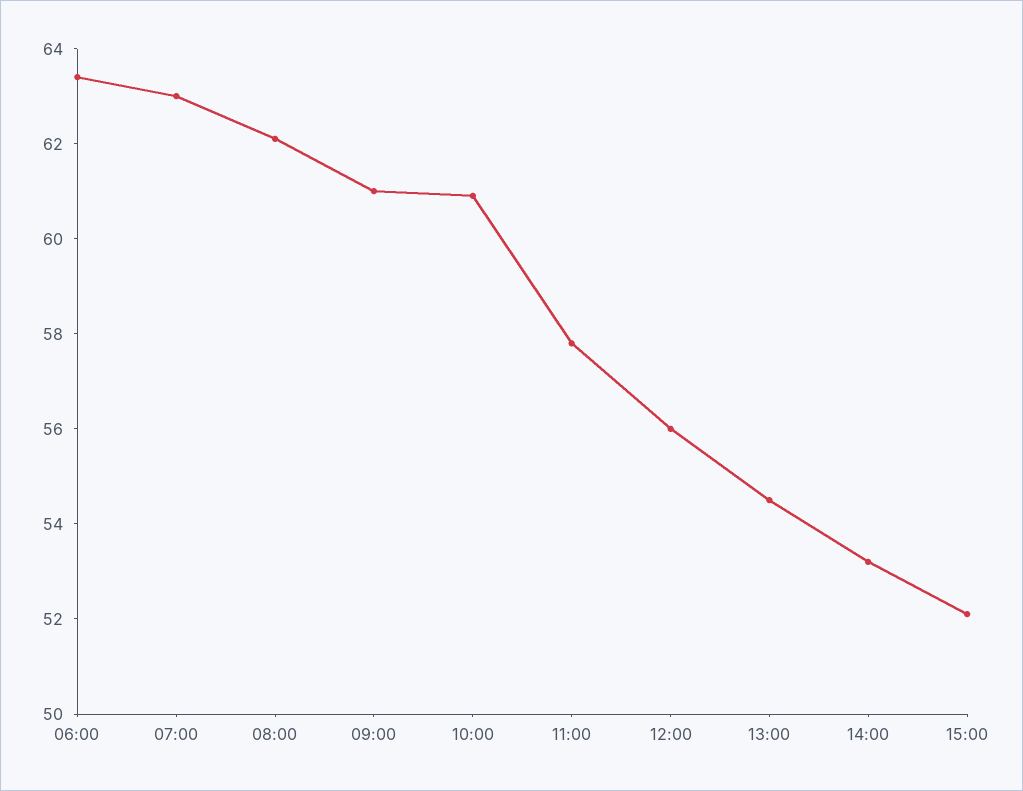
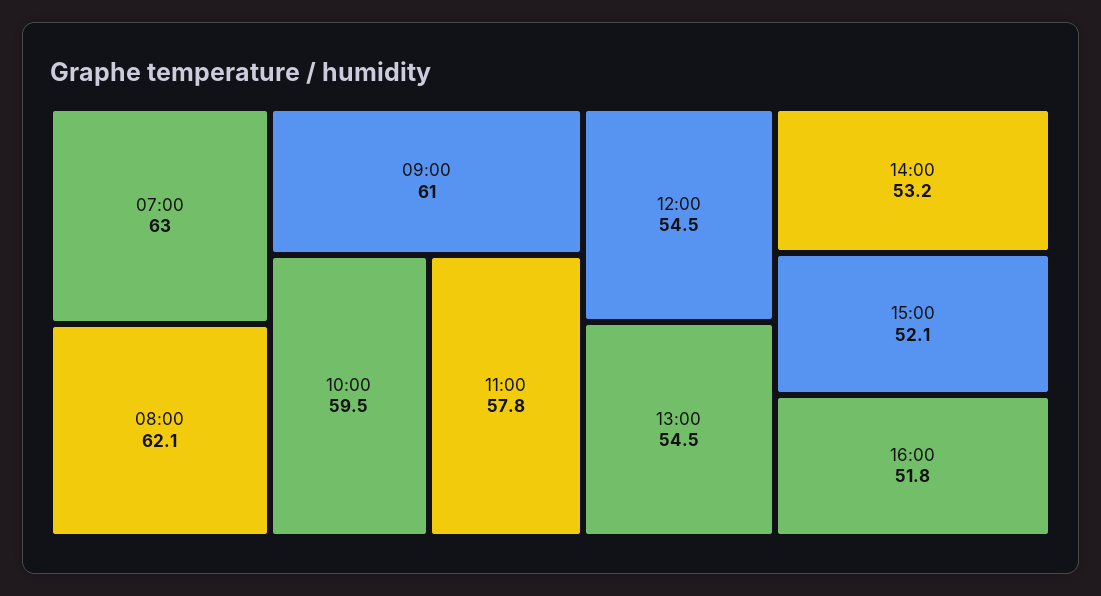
06:00: 63.5 -> none
10:00: 61 -> 59.5
12:00: 56 -> 54.5
16:00: none -> 51.8

